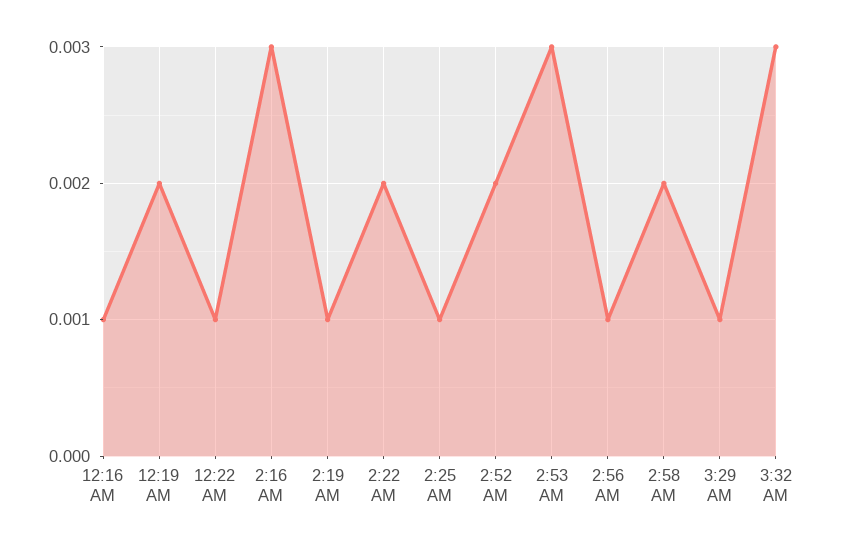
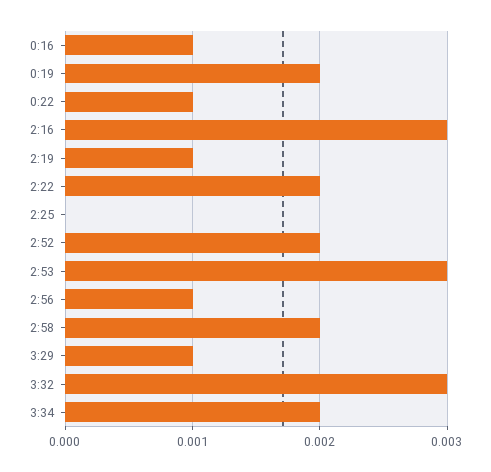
2:25 AM: 0.001 -> 0
3:34: none -> 0.002

